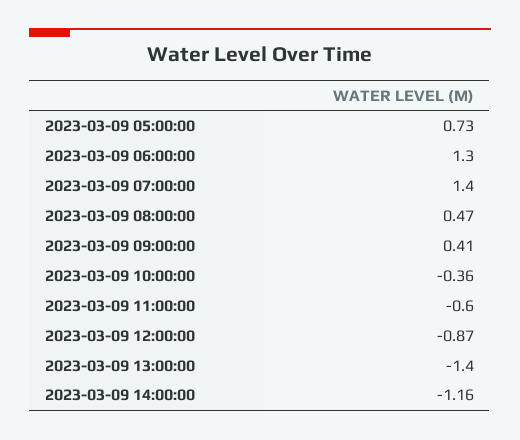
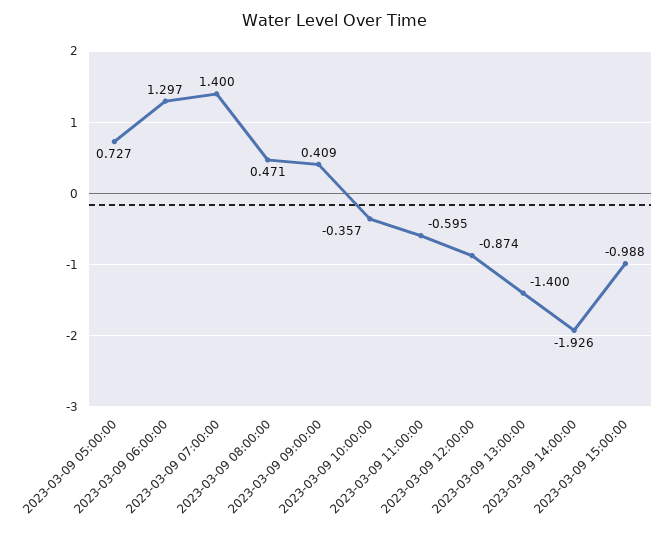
2023-03-09 14:00:00: -1.16 -> -1.926
2023-03-09 15:00:00: none -> -0.988

